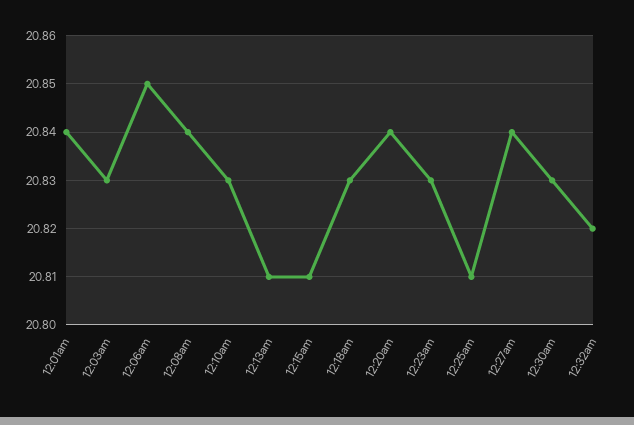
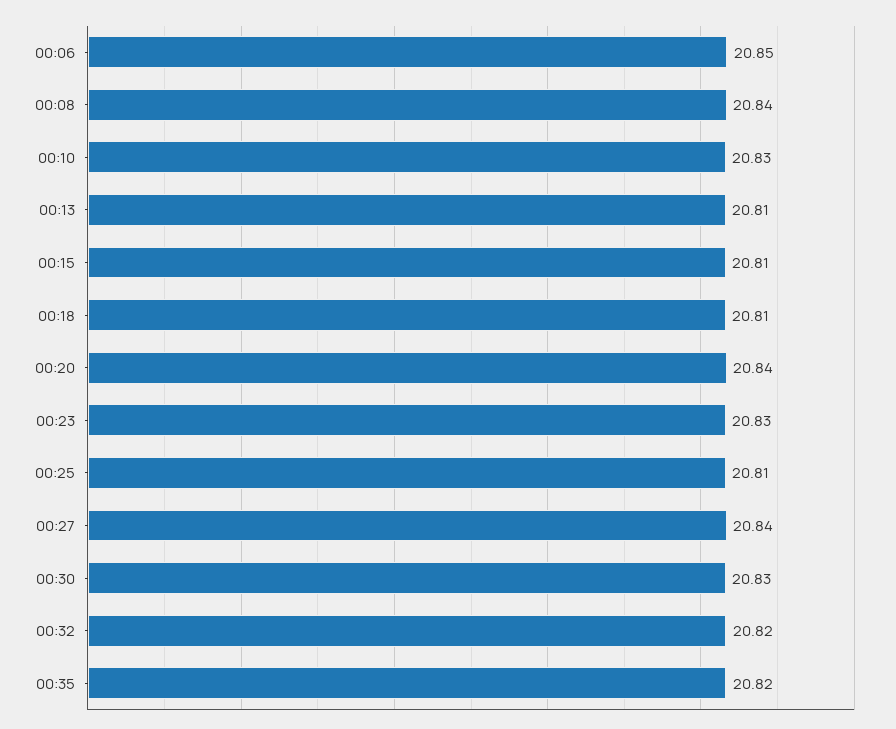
12:01am: 20.84 -> none
12:03am: 20.83 -> none
12:18am: 20.83 -> 20.81
00:35: none -> 20.82

